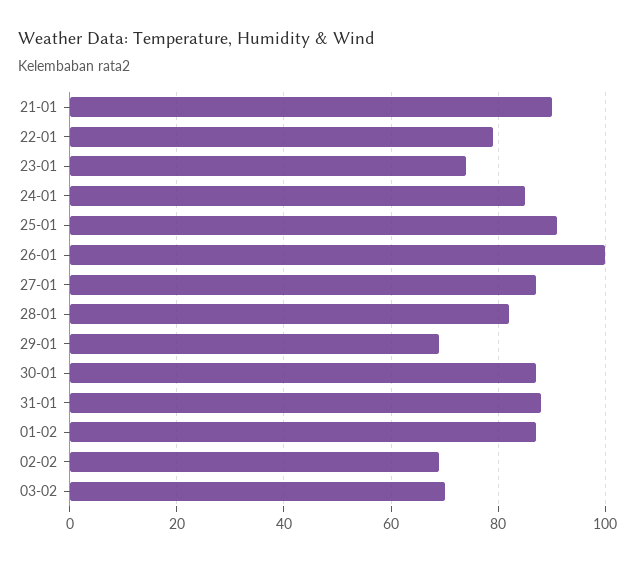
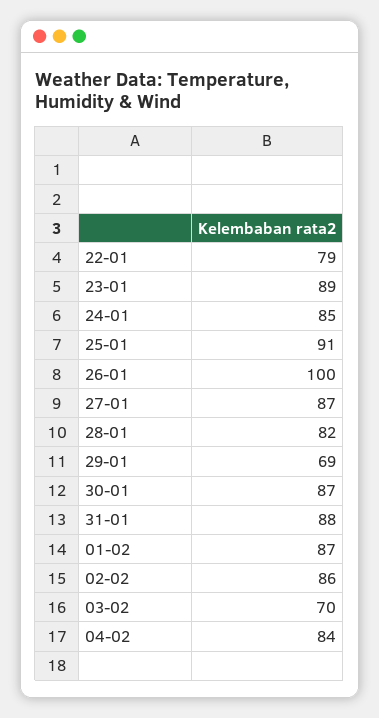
21-01: 90 -> none
23-01: 75 -> 89
02-02: 70 -> 86
04-02: none -> 84

